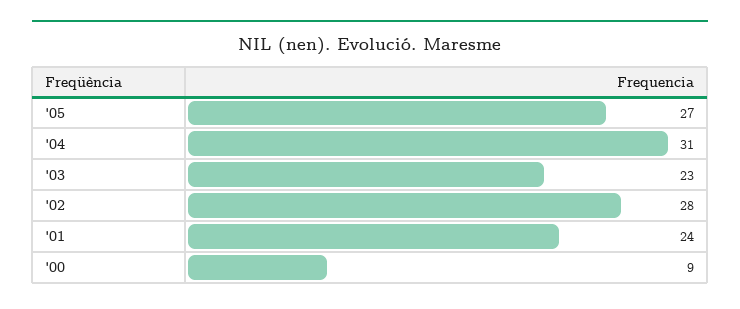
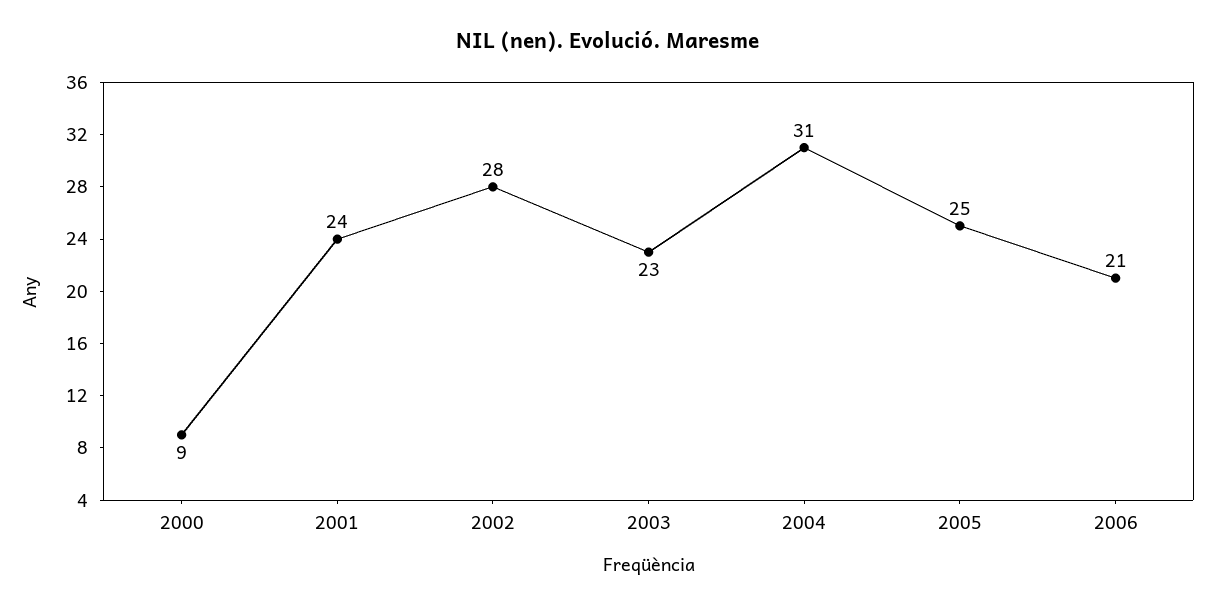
'05: 27 -> 25
2006: none -> 21

